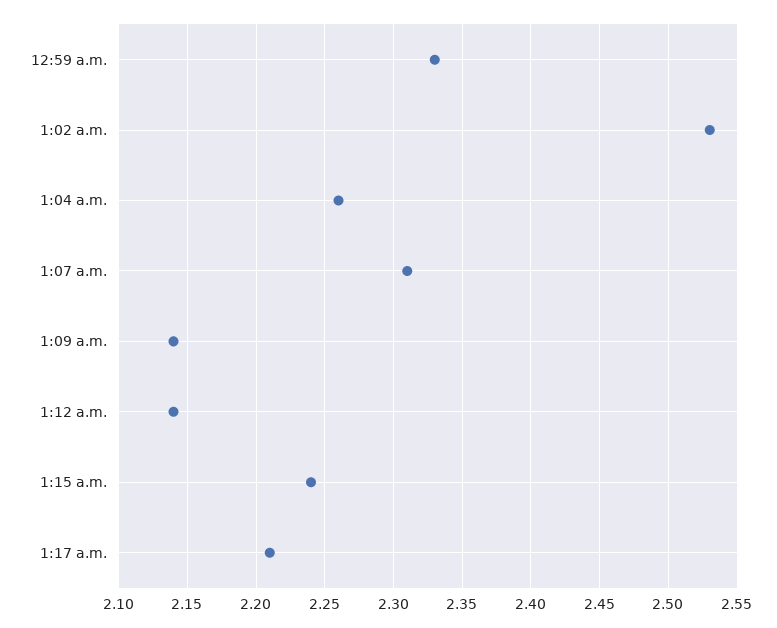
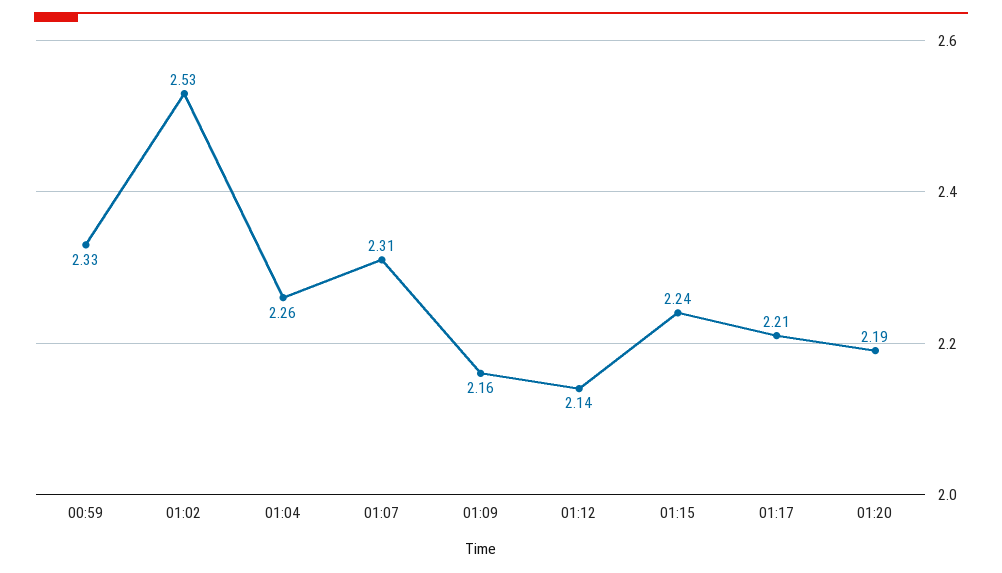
1:09 a.m.: 2.14 -> 2.16
01:20: none -> 2.19

